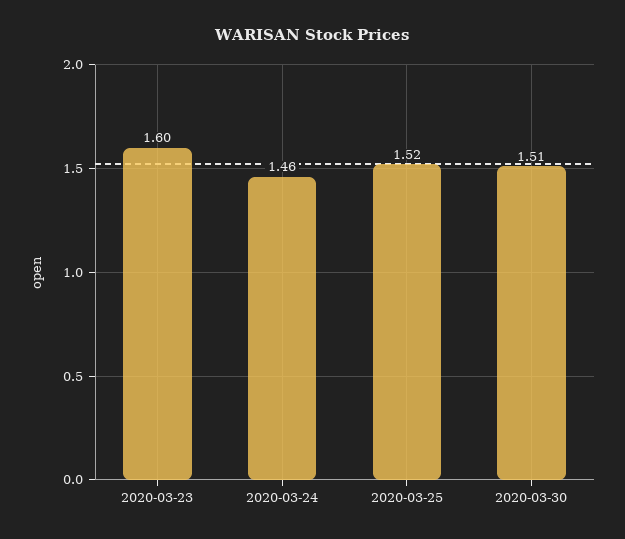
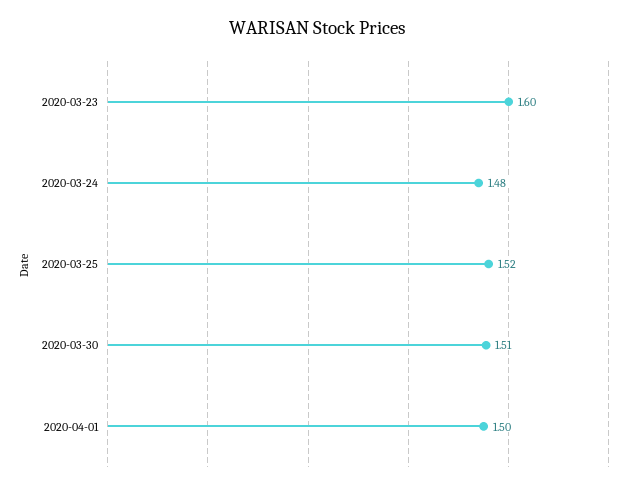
2020-03-24: 1.46 -> 1.48
2020-04-01: none -> 1.5

